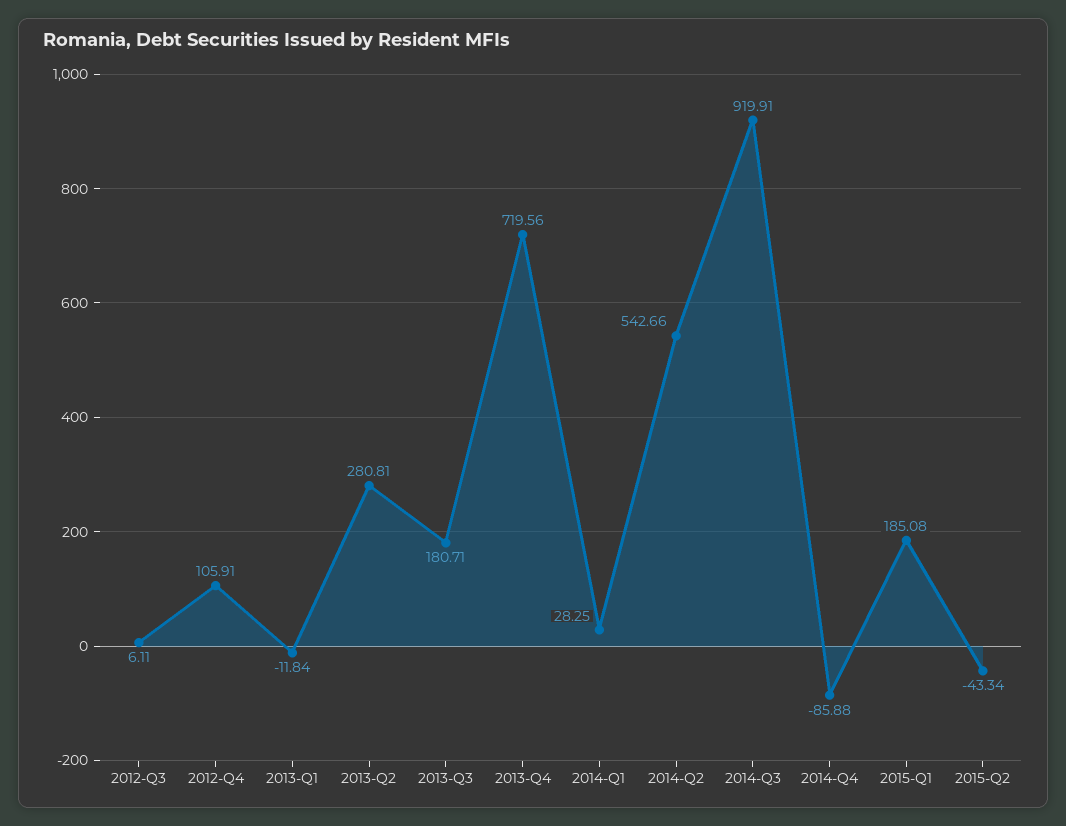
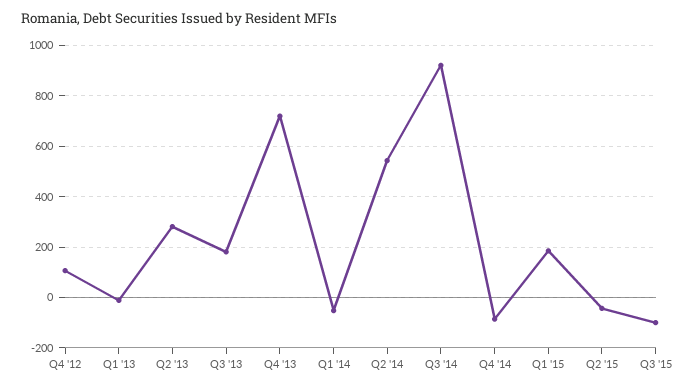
2012-Q3: 6.11 -> none
2014-Q1: 28.25 -> -50
Q3 '15: none -> -100

